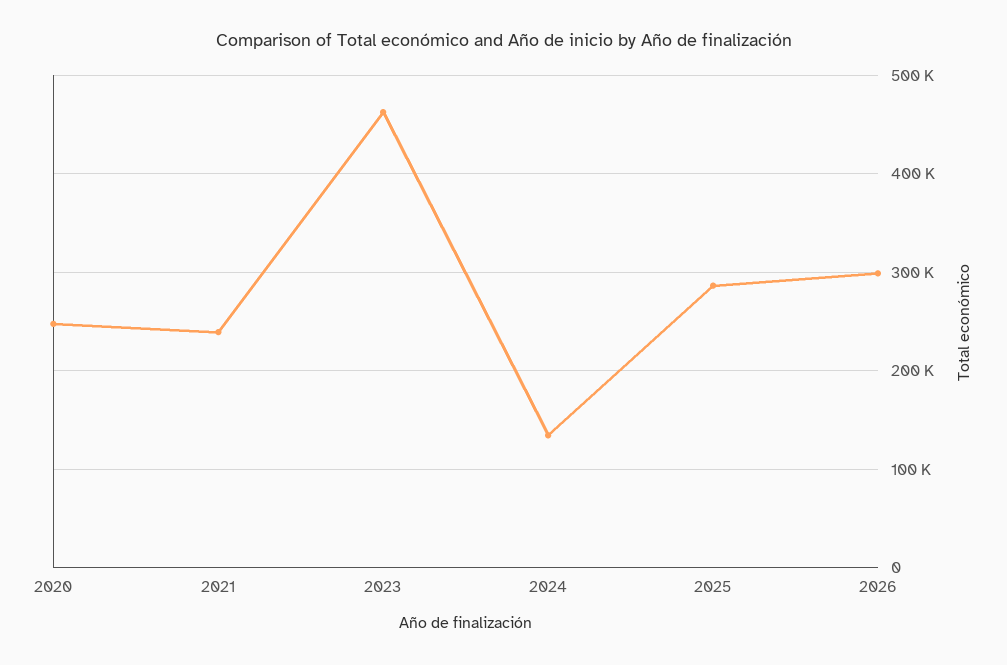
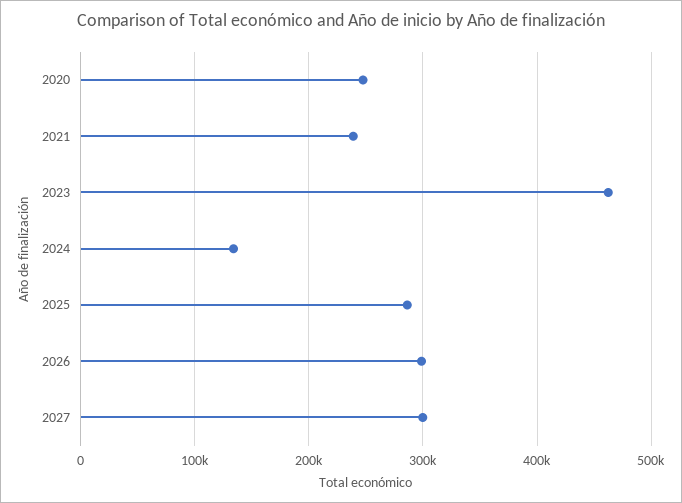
2027: none -> 300000

